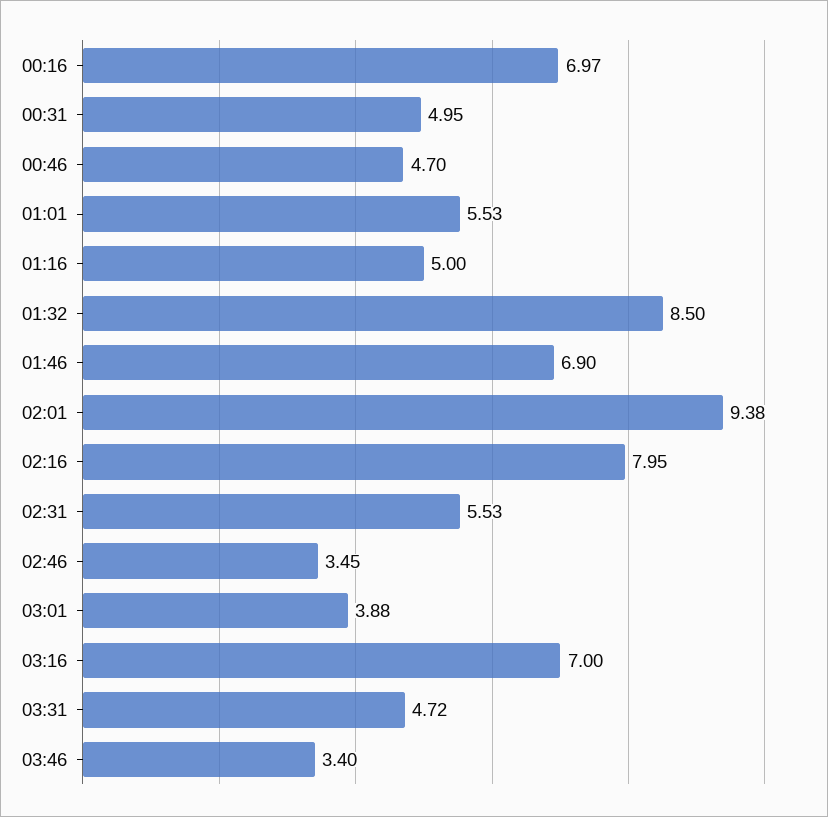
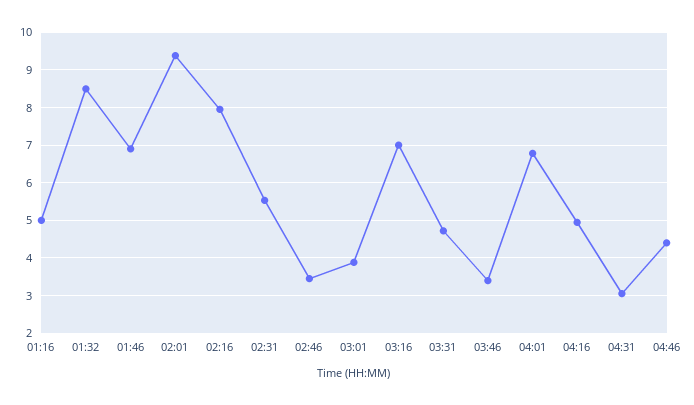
00:16: 6.97 -> none
00:31: 4.95 -> none
00:46: 4.7 -> none
01:01: 5.53 -> none
04:01: none -> 6.8
04:16: none -> 5
04:31: none -> 3
04:46: none -> 4.4

